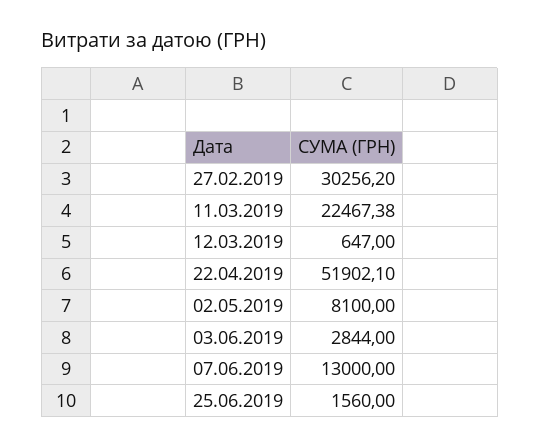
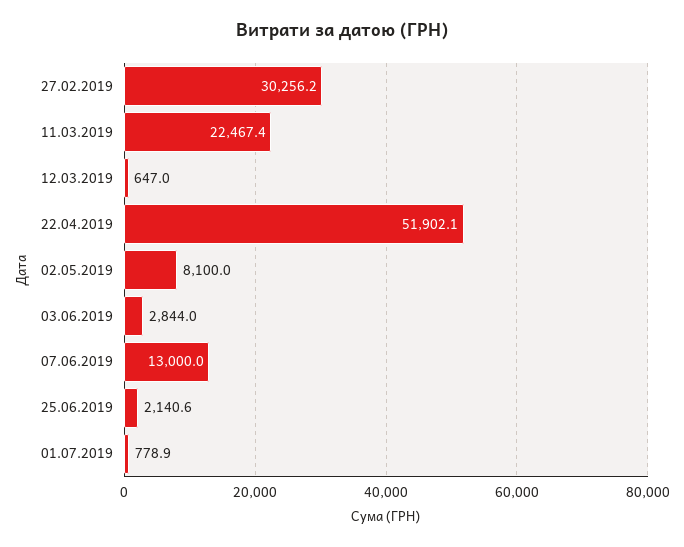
25.06.2019: 1560 -> 2140.6
01.07.2019: none -> 778.9

